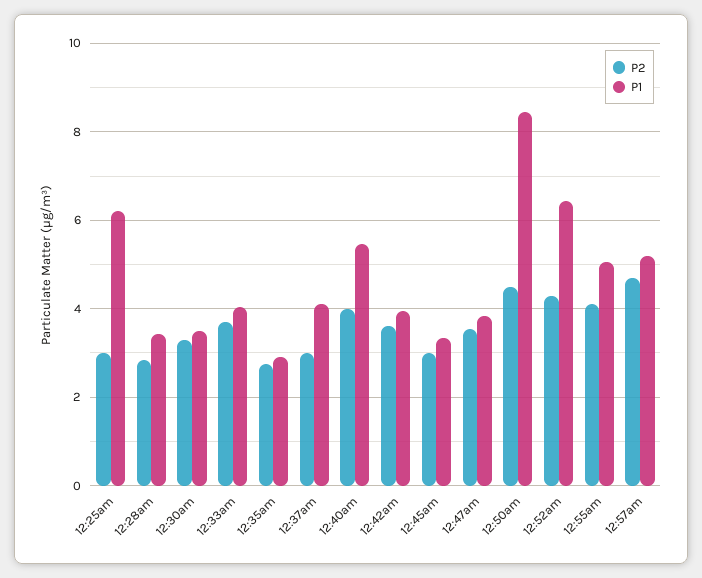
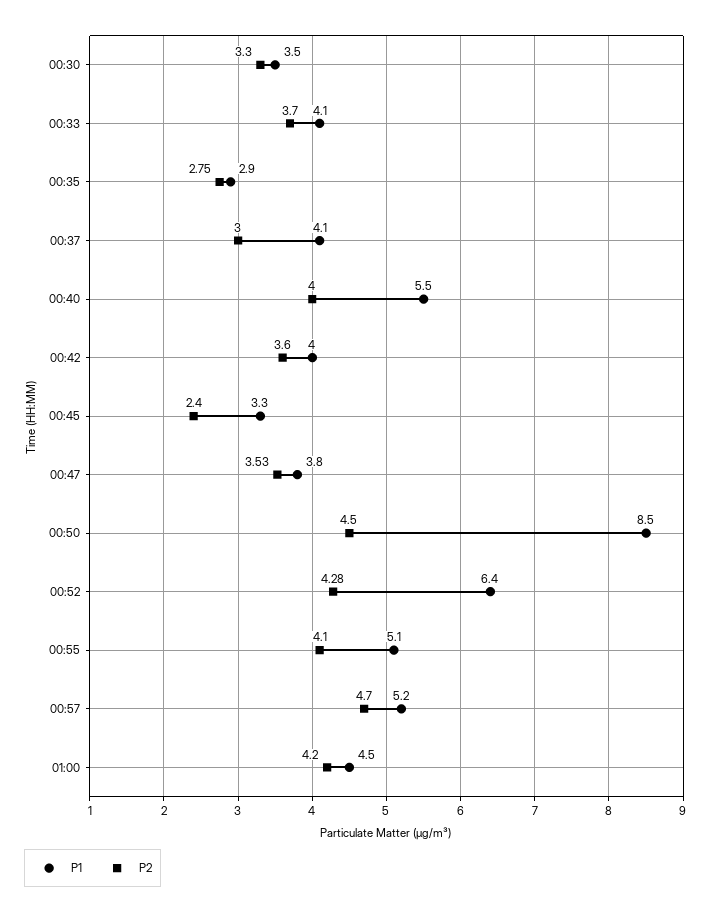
P2, 12:25am: 3 -> none
P1, 12:25am: 6.2 -> none
P2, 12:28am: 2.8 -> none
P1, 12:28am: 3.4 -> none
P2, 12:45am: 3 -> 2.4
P1, 01:00: none -> 4.5
P2, 01:00: none -> 4.2

